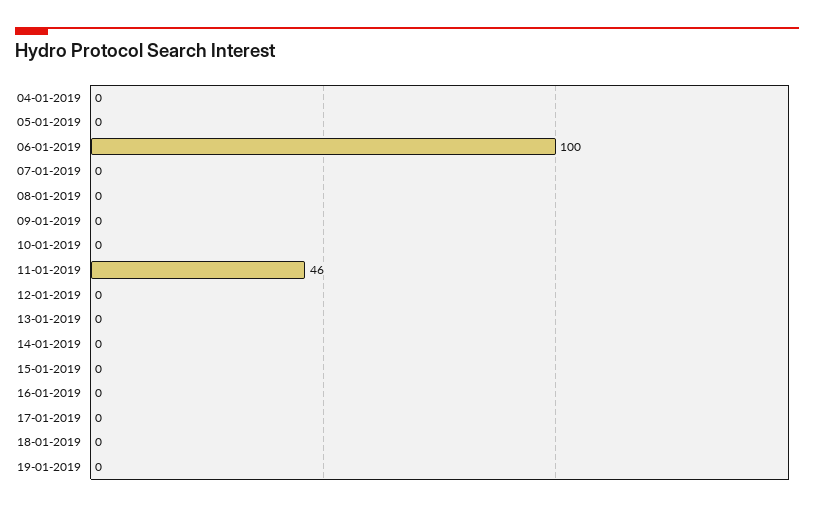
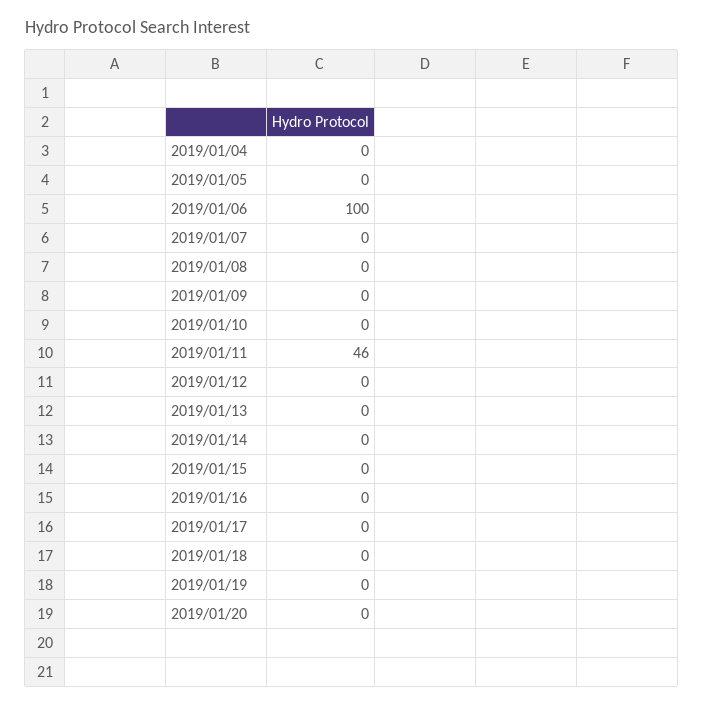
2019/01/20: none -> 0

